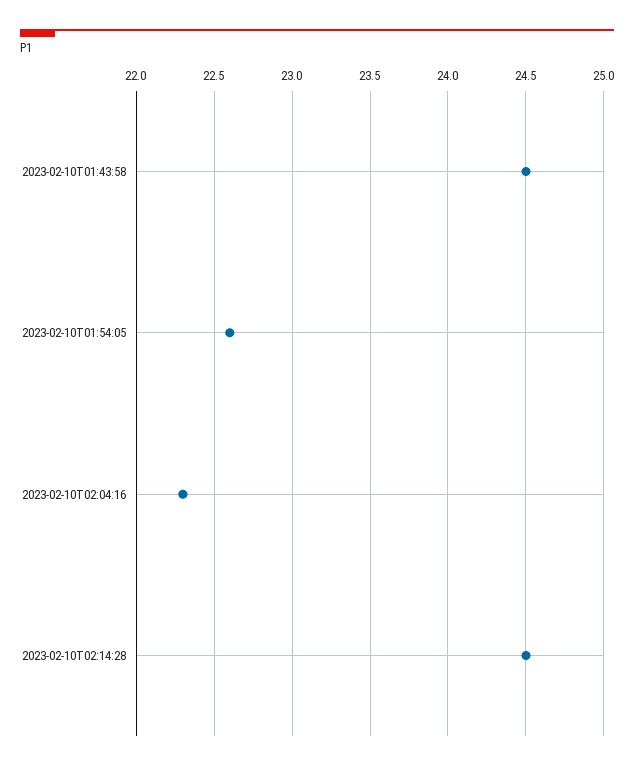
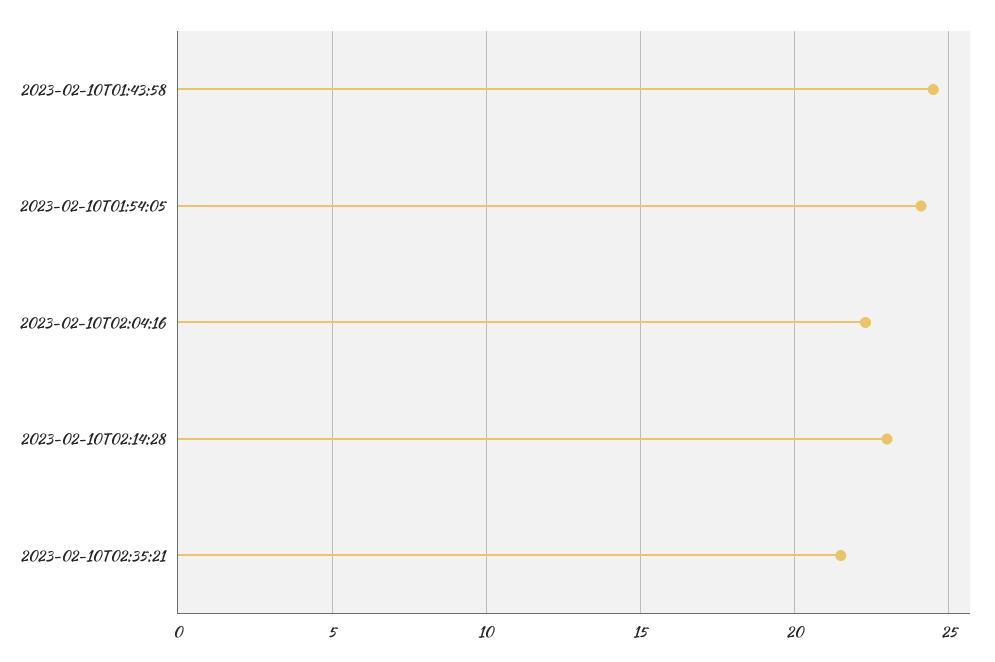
2023-02-10T01:54:05: 22.6 -> 24
2023-02-10T02:14:28: 24.5 -> 23
2023-02-10T02:35:21: none -> 21.5

